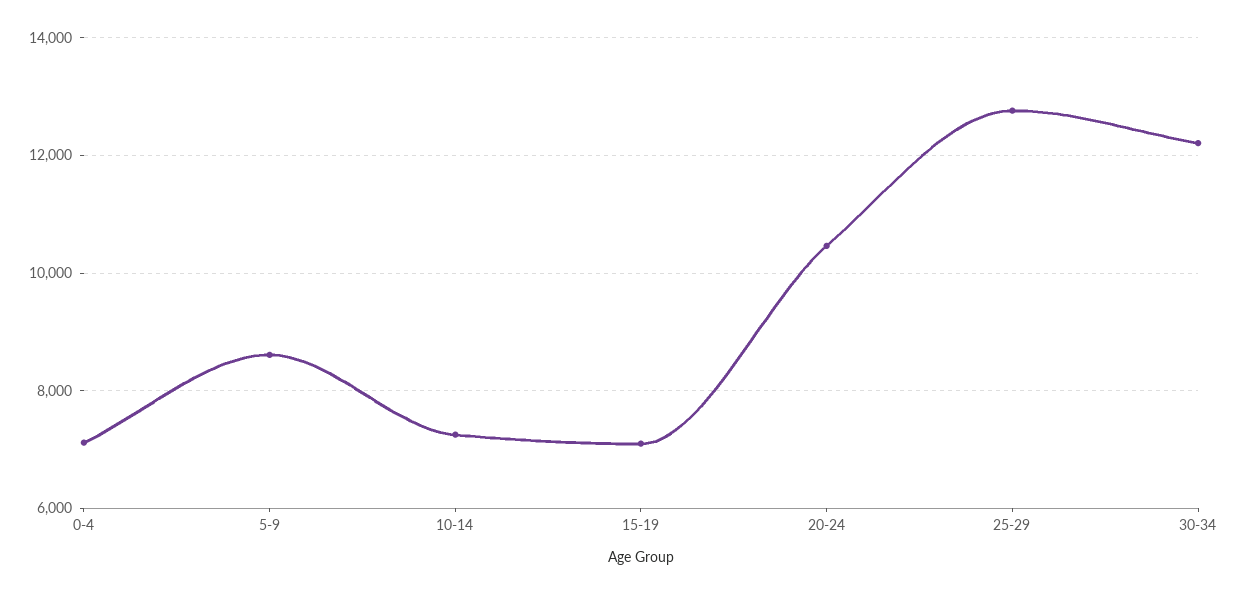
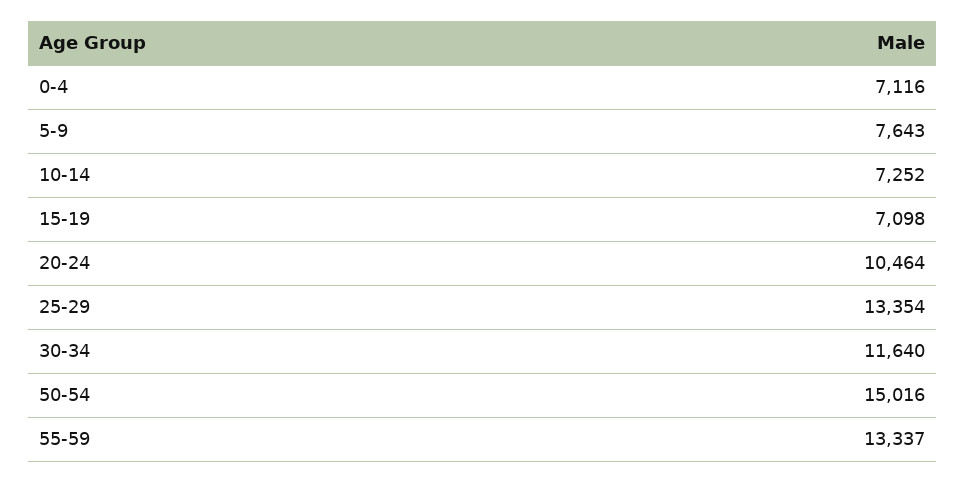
5-9: 8600 -> 7643
25-29: 12800 -> 13354
30-34: 12200 -> 11640
50-54: none -> 15016
55-59: none -> 13337

